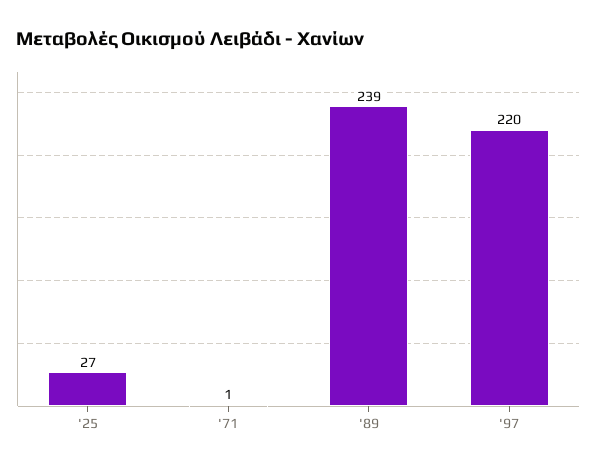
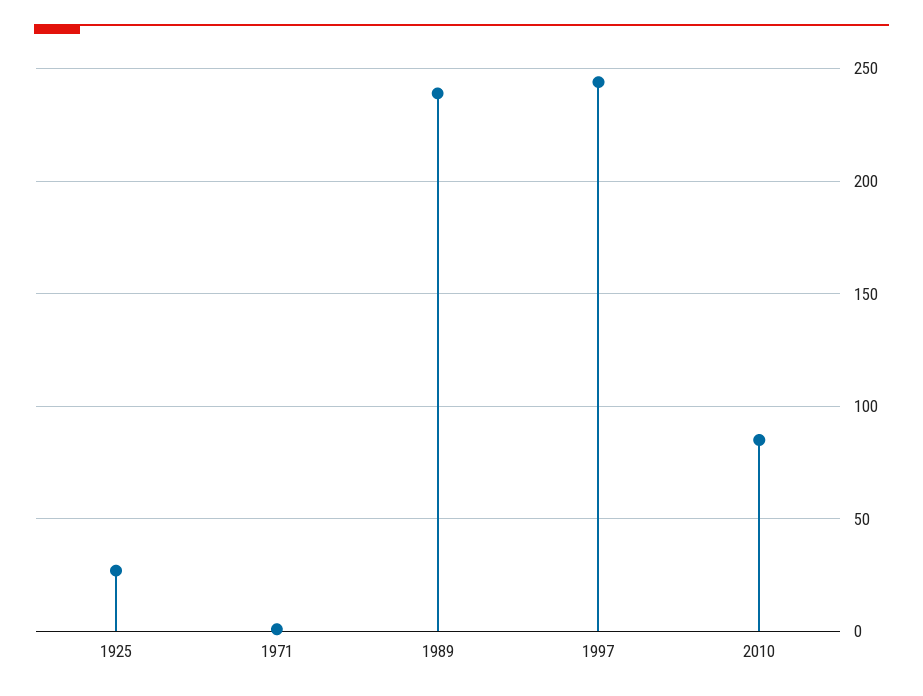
'97: 220 -> 245
2010: none -> 85

